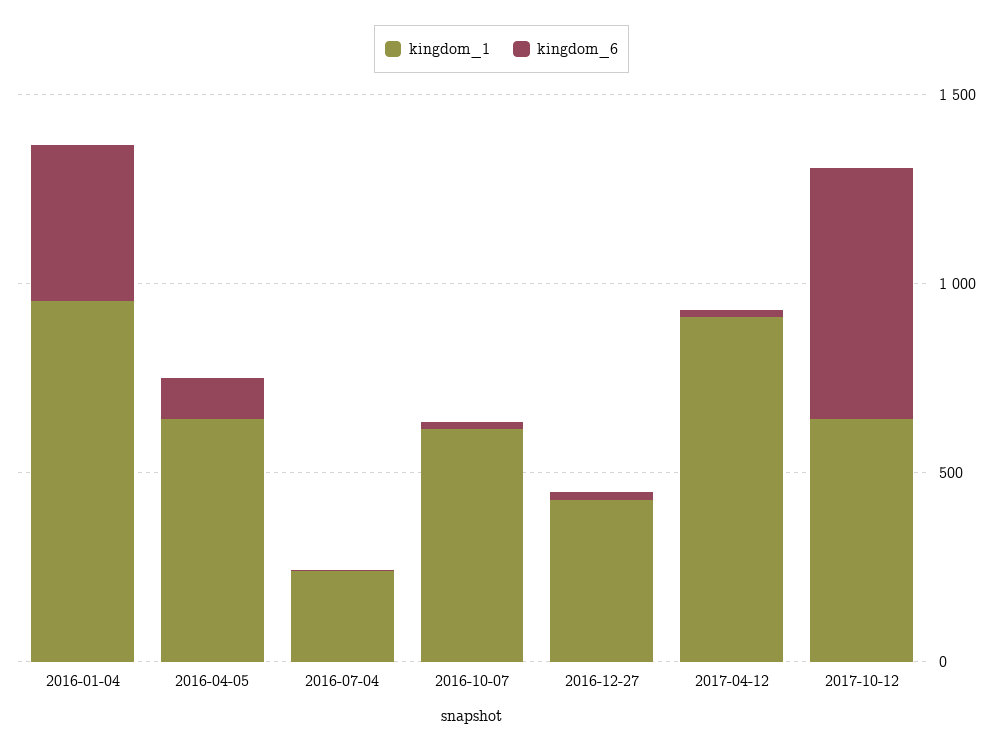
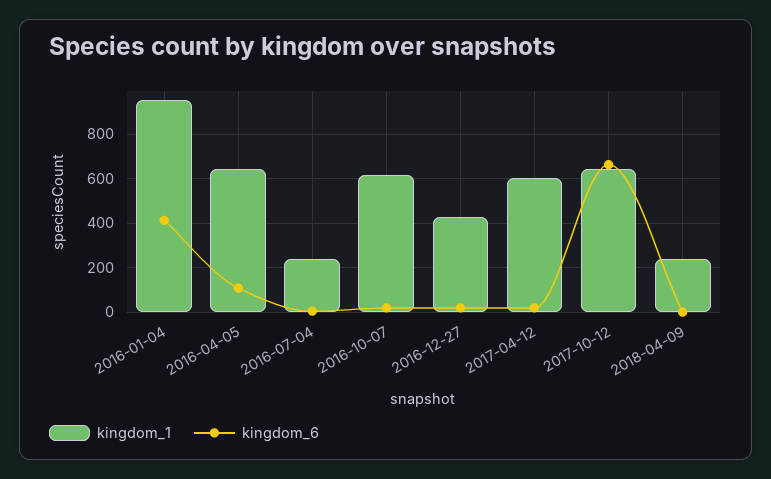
kingdom_1, 2017-04-12: 900 -> 600
kingdom_1, 2018-04-09: none -> 250
kingdom_6, 2018-04-09: none -> 0

